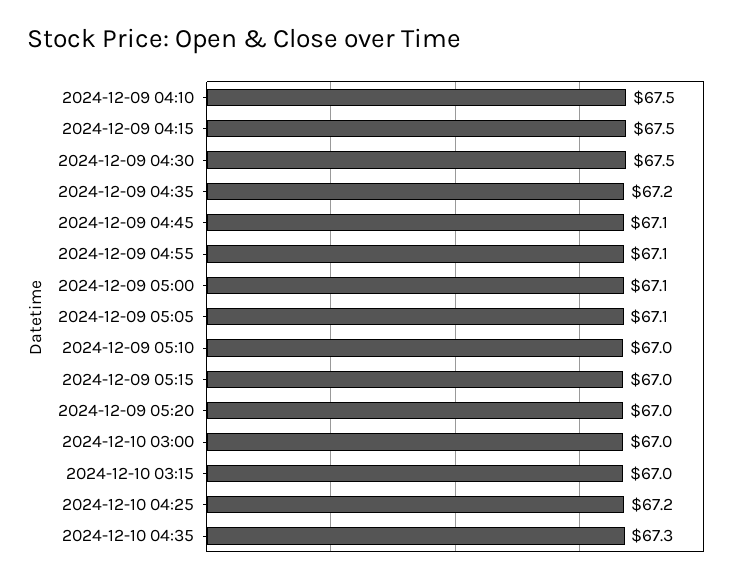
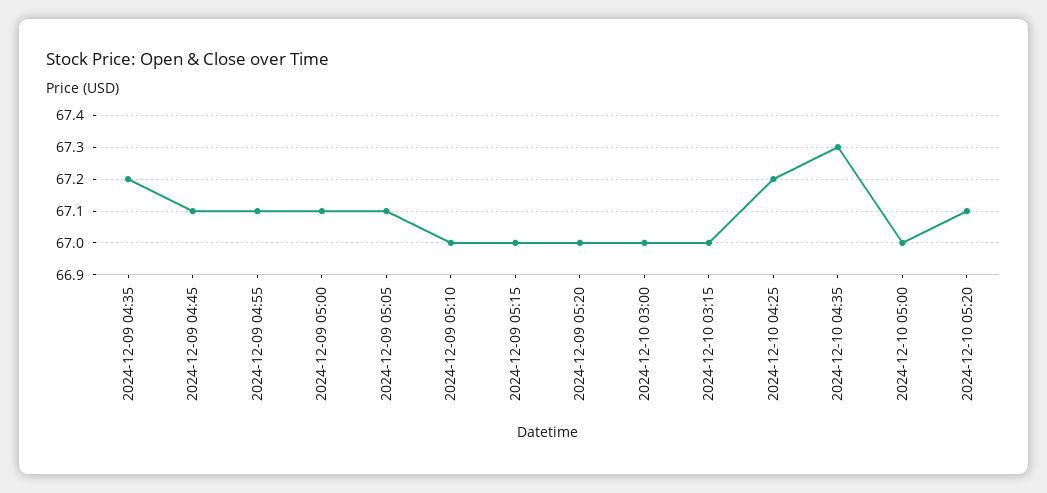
2024-12-09 04:10: 67.5 -> none
2024-12-09 04:15: 67.5 -> none
2024-12-09 04:30: 67.5 -> none
2024-12-10 05:00: none -> 67
2024-12-10 05:20: none -> 67.1

